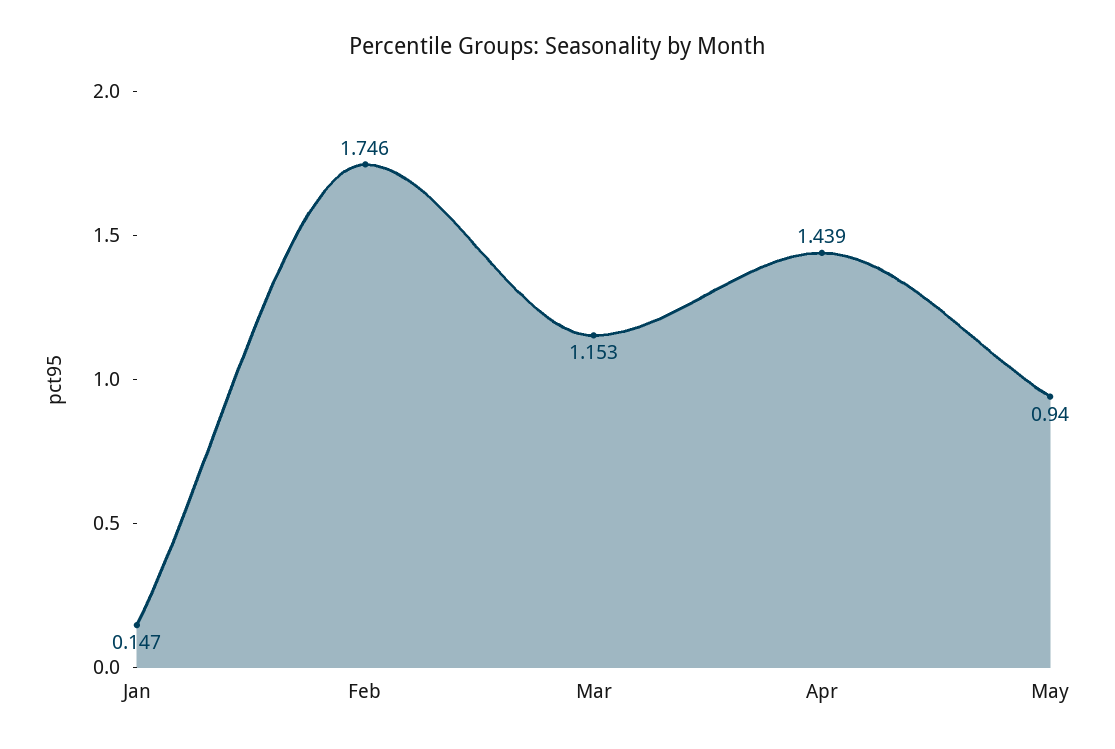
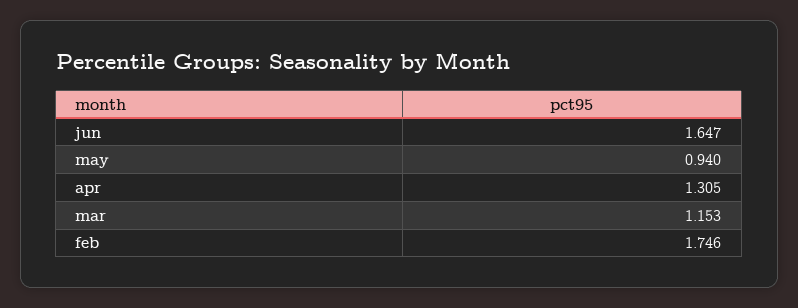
Jan: 0.147 -> none
Apr: 1.439 -> 1.305
jun: none -> 1.647

